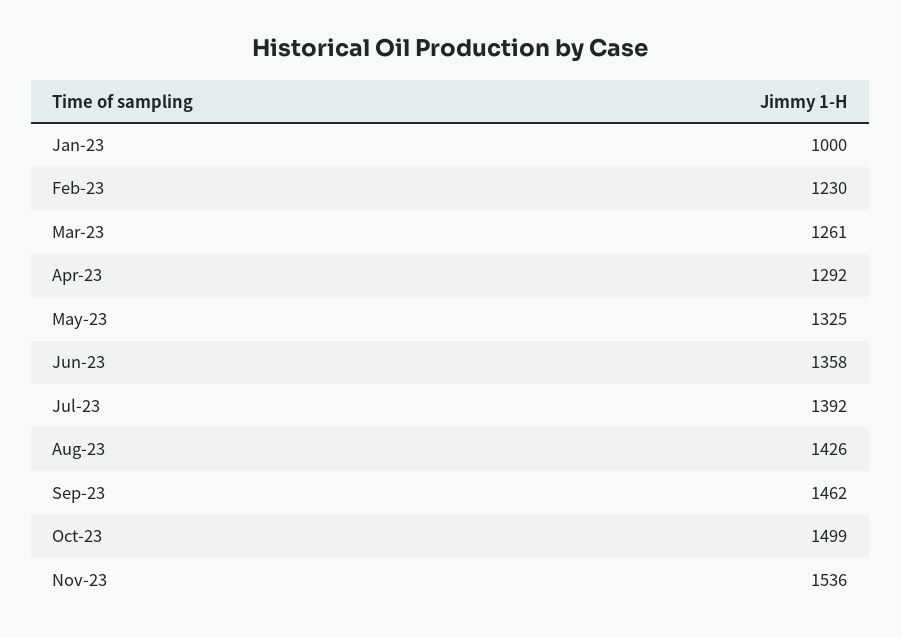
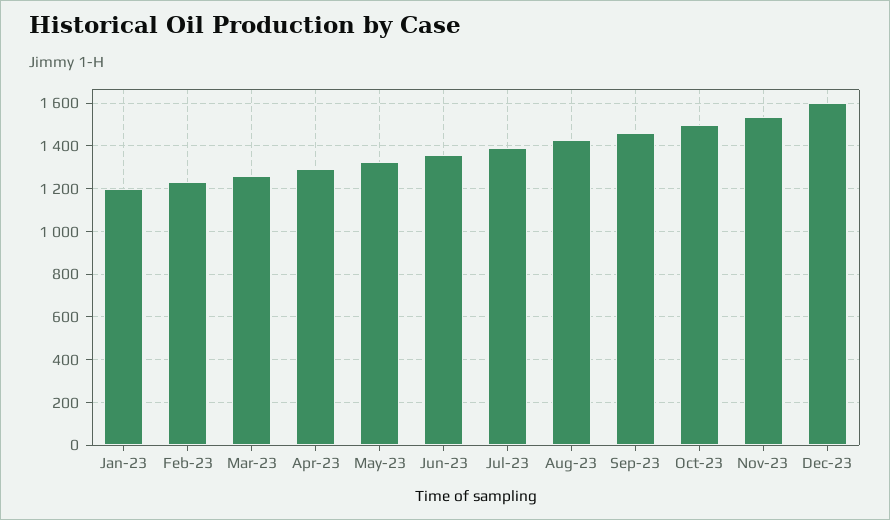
Jan-23: 1000 -> 1200
Dec-23: none -> 1600

